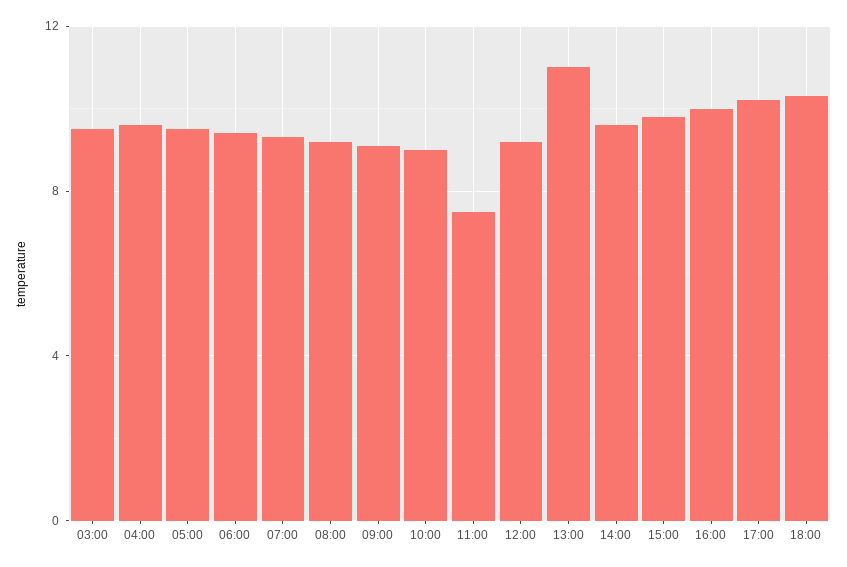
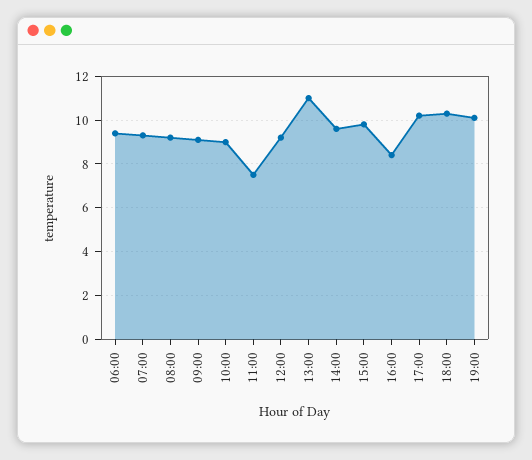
03:00: 9.5 -> none
04:00: 9.5 -> none
05:00: 9.5 -> none
16:00: 10 -> 8.5
19:00: none -> 10

